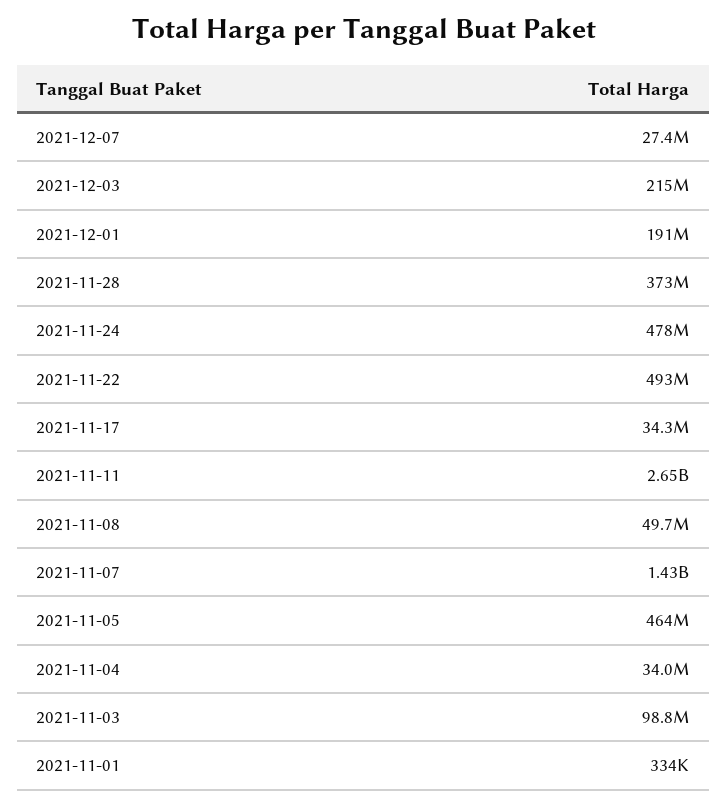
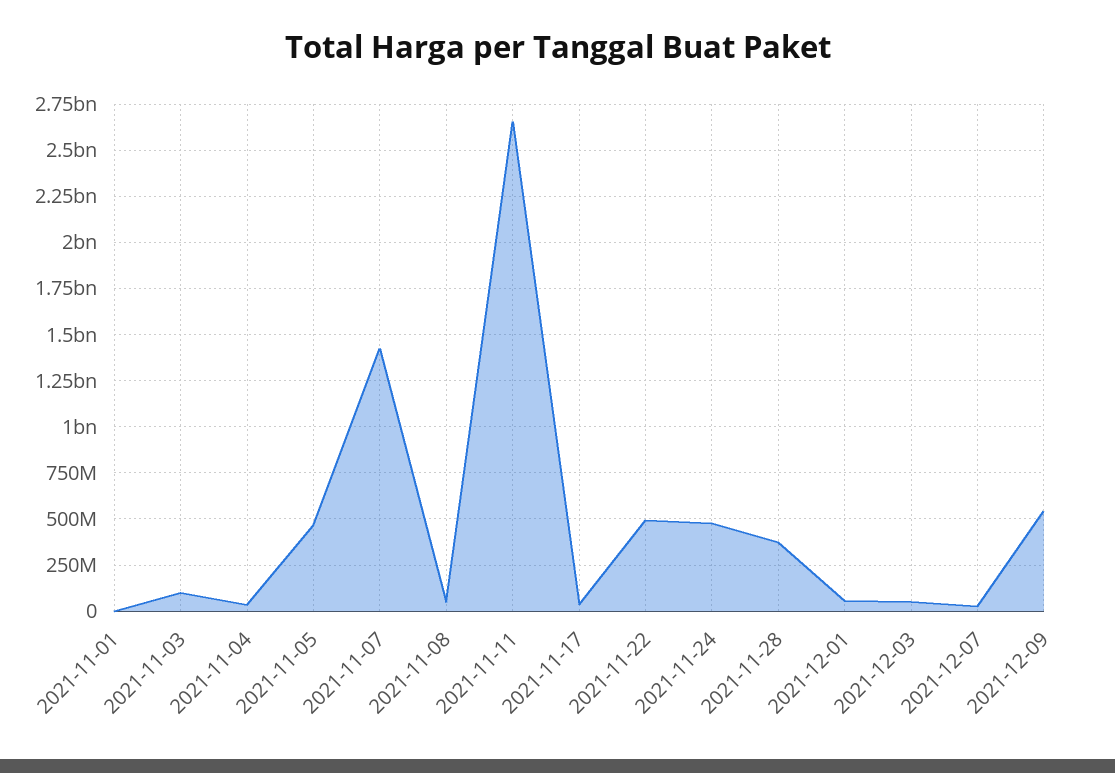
2021-12-03: 215000000 -> 50000000
2021-12-01: 191000000 -> 50000000
2021-12-09: none -> 550000000

